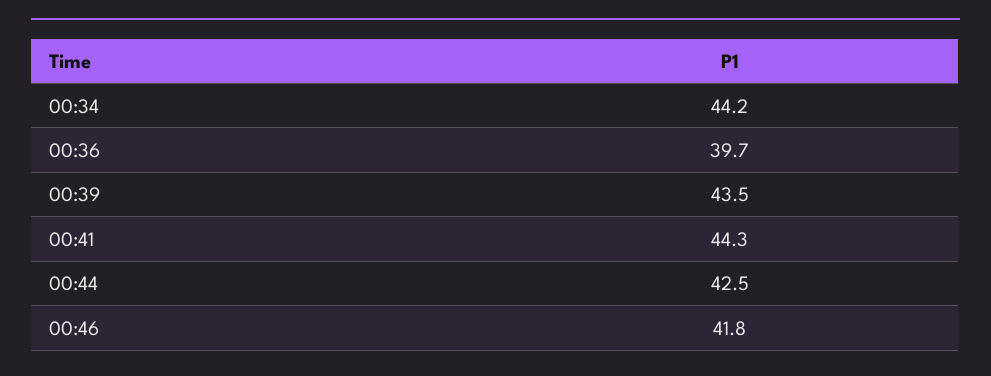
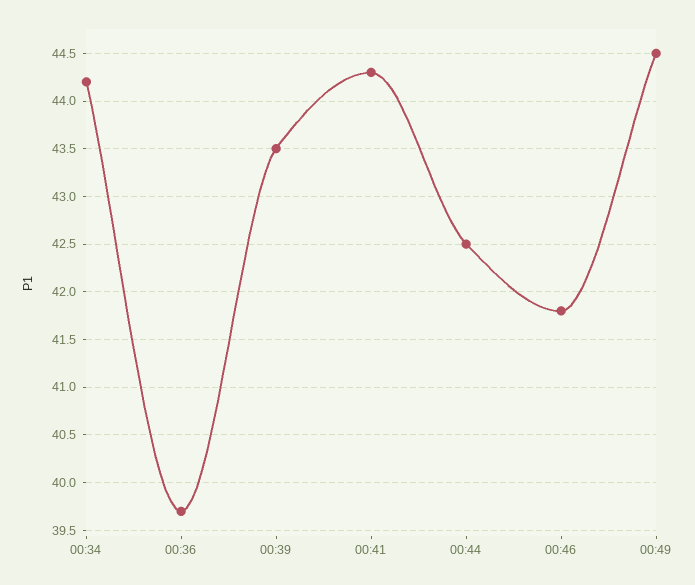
00:49: none -> 44.5

